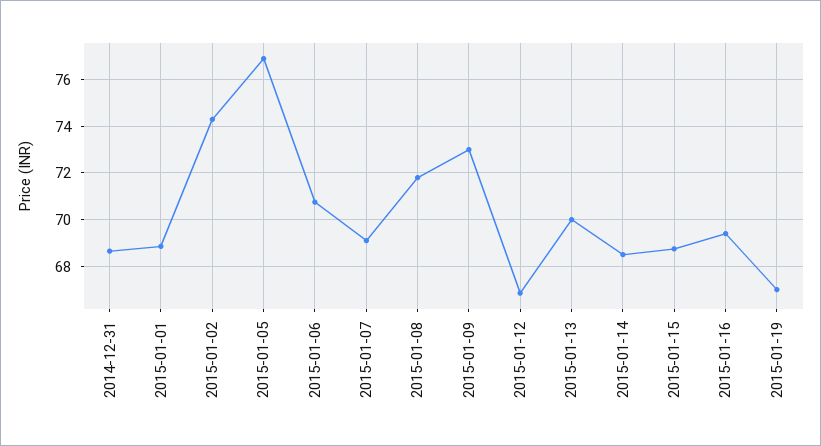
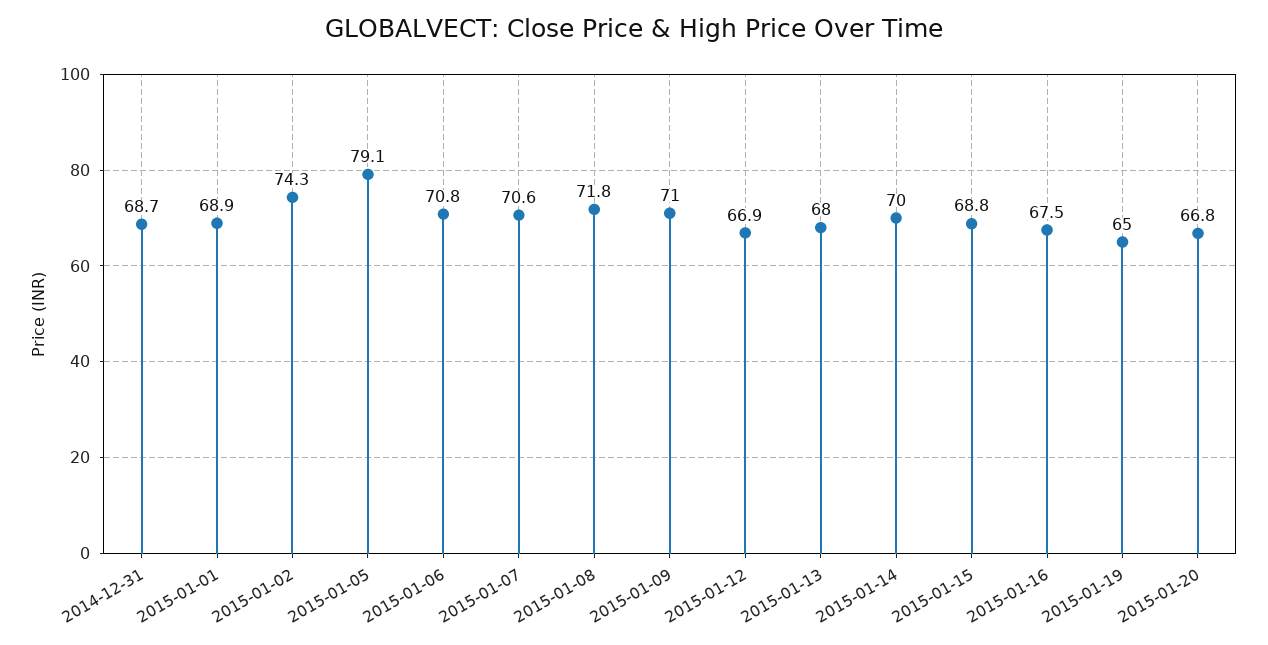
2015-01-05: 77 -> 79.1
2015-01-07: 69 -> 70.6
2015-01-09: 73 -> 71
2015-01-13: 70 -> 68
2015-01-14: 68.5 -> 70
2015-01-16: 69.5 -> 67.5
2015-01-19: 67 -> 65
2015-01-20: none -> 66.8

